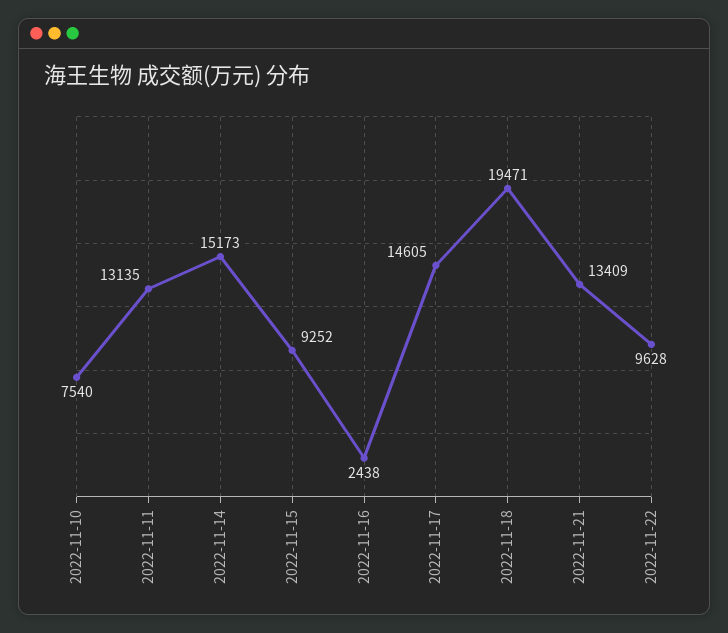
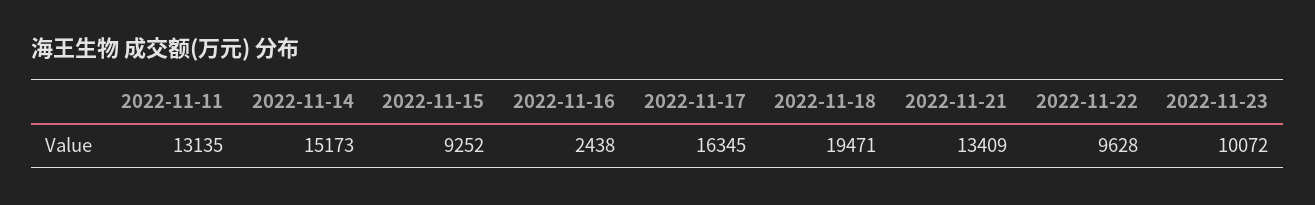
2022-11-10: 7540 -> none
2022-11-17: 14605 -> 16345
2022-11-23: none -> 10072

